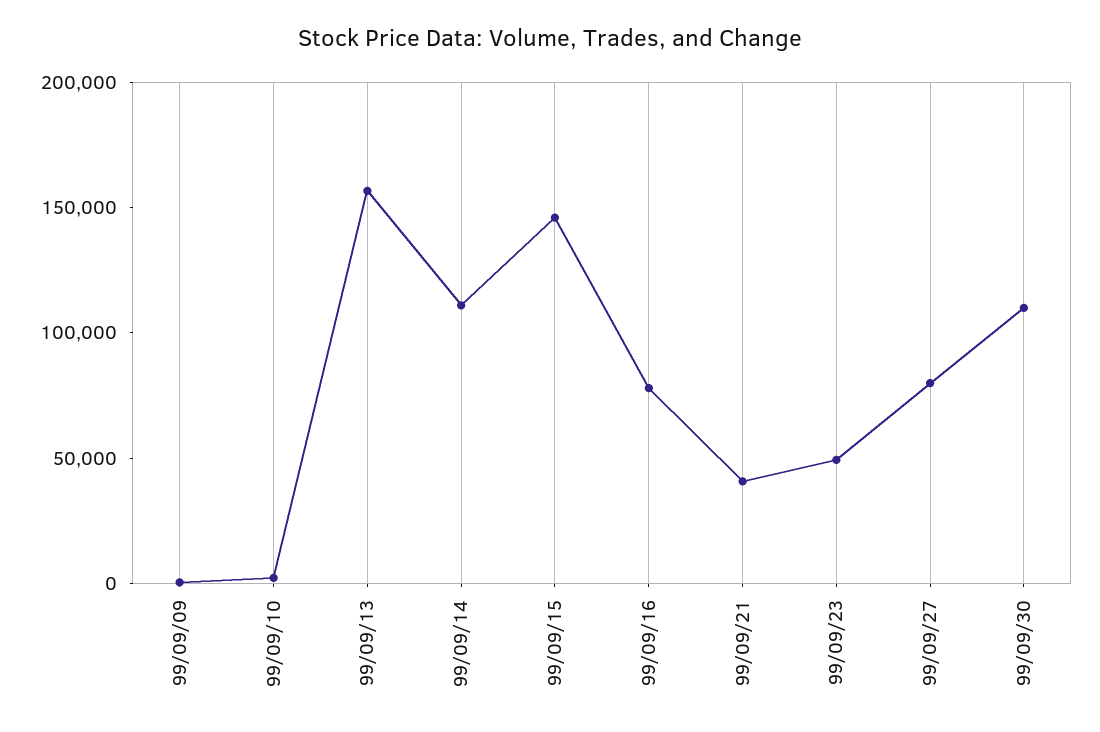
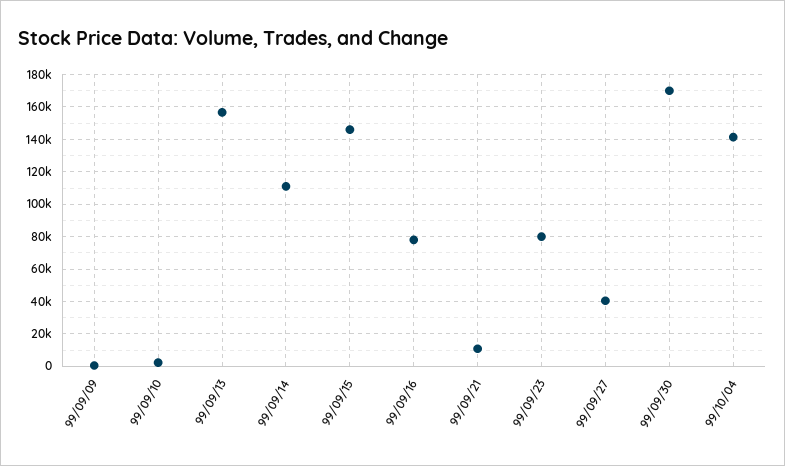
99/09/21: 40000 -> 10000
99/09/23: 50000 -> 80000
99/09/27: 80000 -> 40000
99/09/30: 110000 -> 170000
99/10/04: none -> 140000

